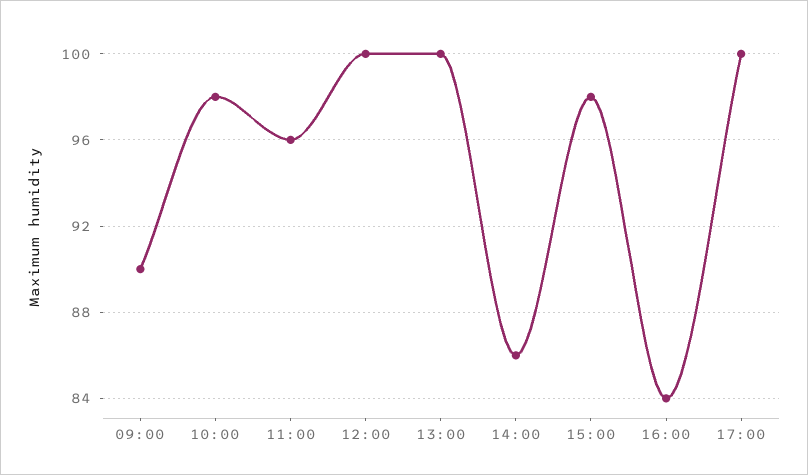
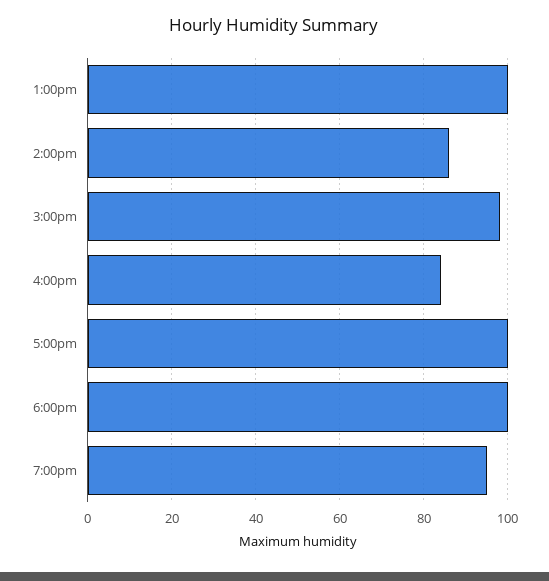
09:00: 90 -> none
10:00: 98 -> none
11:00: 96 -> none
12:00: 100 -> none
6:00pm: none -> 100
7:00pm: none -> 95

